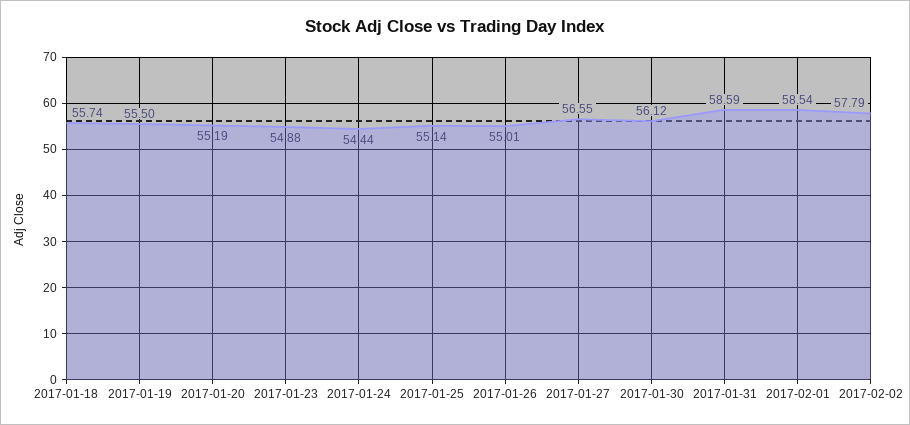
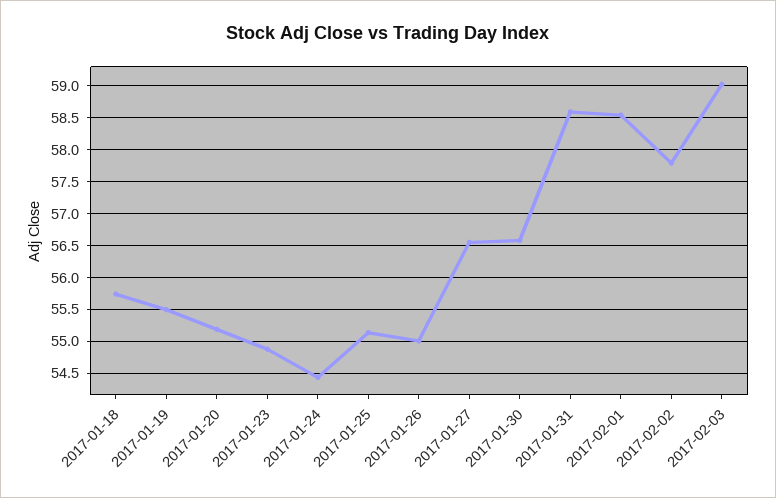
2017-01-30: 56.12 -> 56.6
2017-02-03: none -> 59

